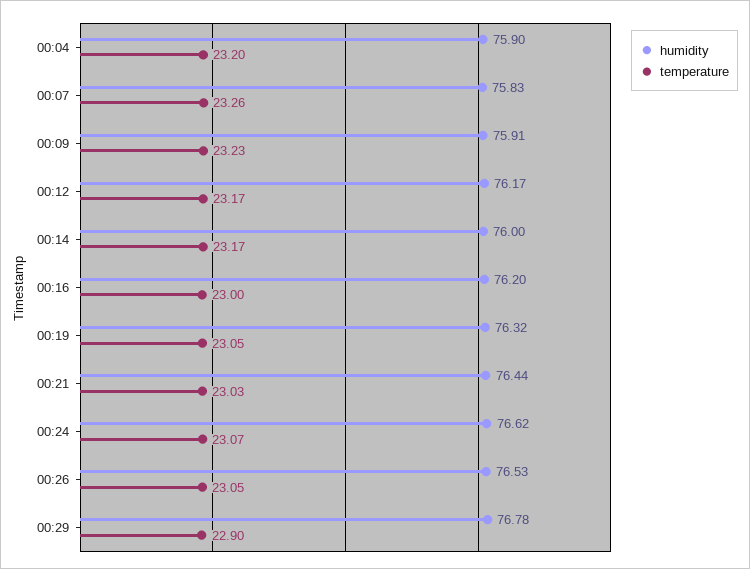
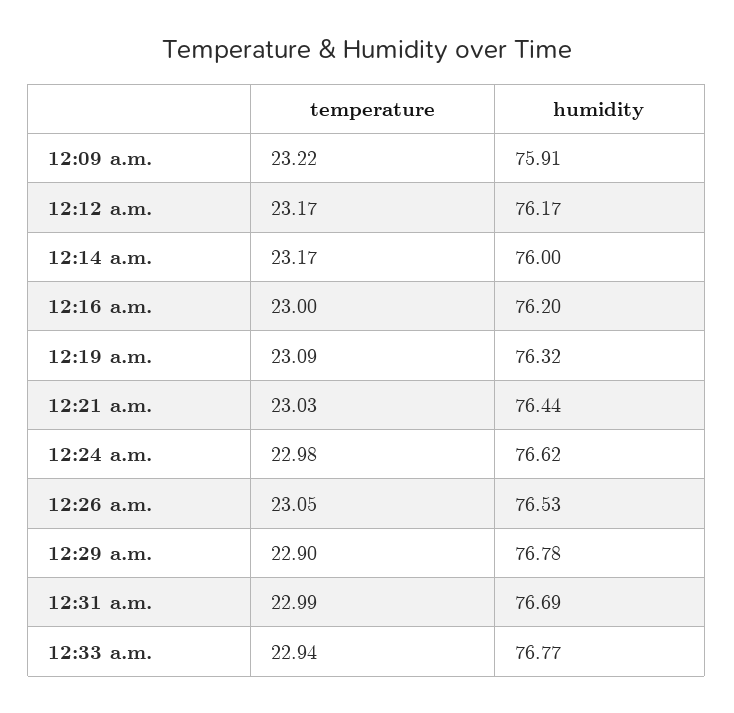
humidity, 00:04: 75.9 -> none
temperature, 00:04: 23.2 -> none
humidity, 00:07: 75.83 -> none
temperature, 00:07: 23.26 -> none
temperature, 00:09: 23.23 -> 23.22
temperature, 00:19: 23.05 -> 23.09
temperature, 00:24: 23.07 -> 22.98
temperature, 12:31 a.m.: none -> 22.99
humidity, 12:31 a.m.: none -> 76.69
temperature, 12:33 a.m.: none -> 22.94
humidity, 12:33 a.m.: none -> 76.77

